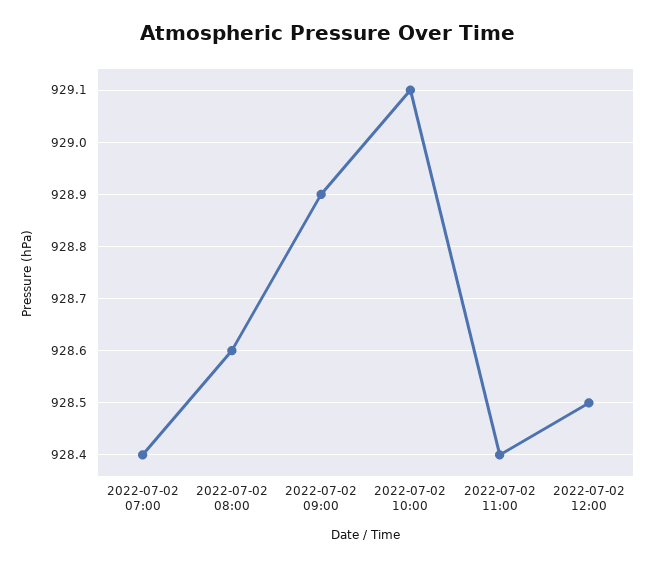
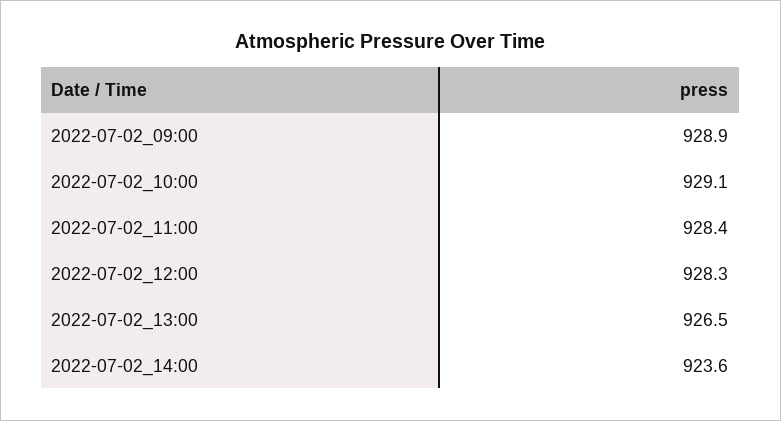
2022-07-02 07:00: 928.4 -> none
2022-07-02 08:00: 928.6 -> none
2022-07-02 12:00: 928.5 -> 928.3
2022-07-02_13:00: none -> 926.5
2022-07-02_14:00: none -> 923.6

